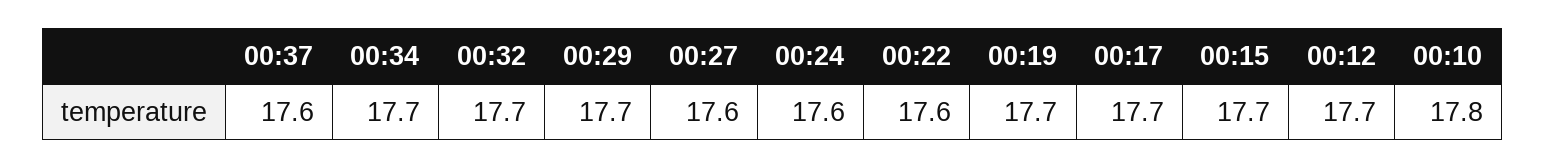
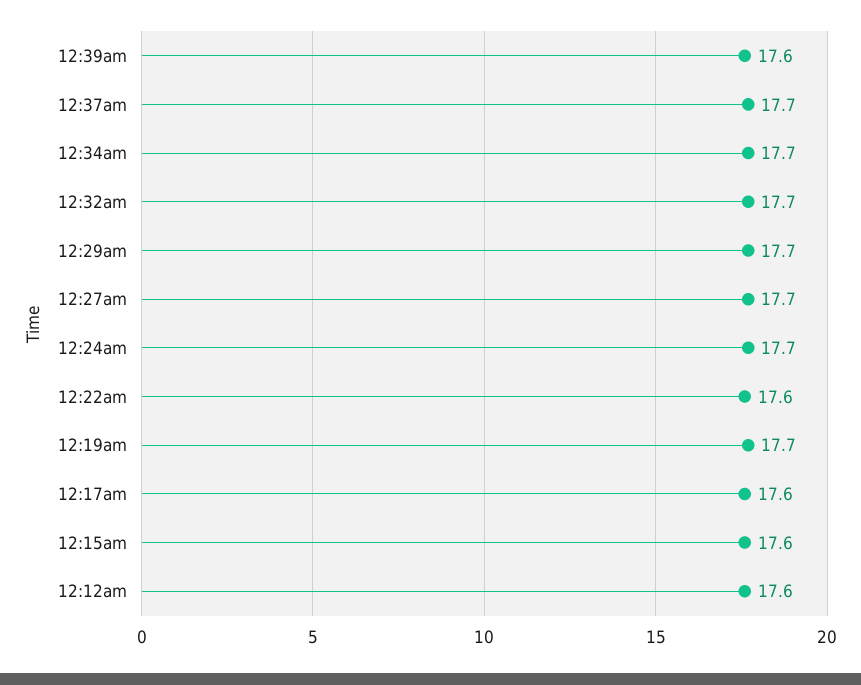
00:37: 17.6 -> 17.7
00:27: 17.6 -> 17.7
00:24: 17.6 -> 17.7
00:17: 17.7 -> 17.6
00:15: 17.7 -> 17.6
00:12: 17.7 -> 17.6
00:10: 17.8 -> none
12:39am: none -> 17.6

